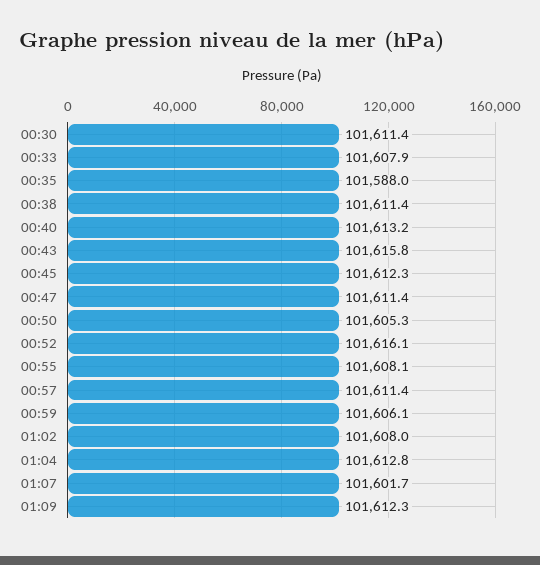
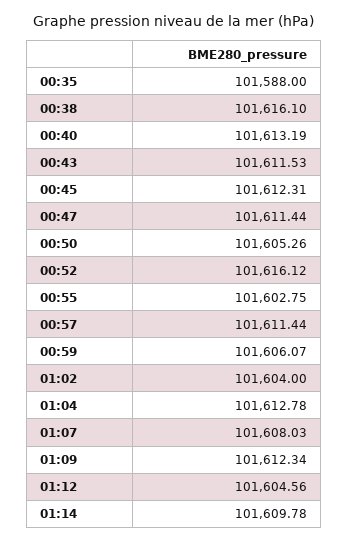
00:30: 101611.4 -> none
00:33: 101607.9 -> none
00:38: 101611.4 -> 101616.1
00:43: 101615.8 -> 101611.53
00:55: 101608.1 -> 101602.75
01:02: 101608 -> 101604
01:07: 101601.7 -> 101608.03
01:12: none -> 101604.56
01:14: none -> 101609.78

